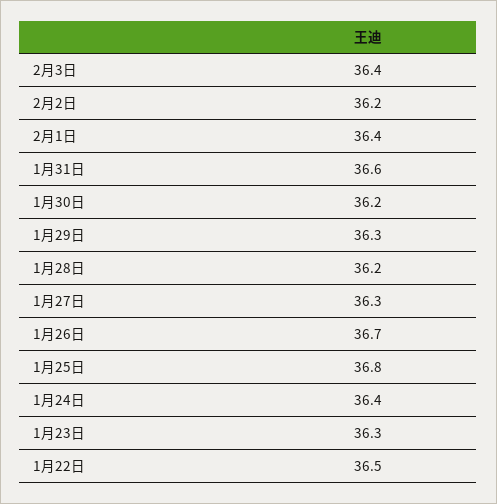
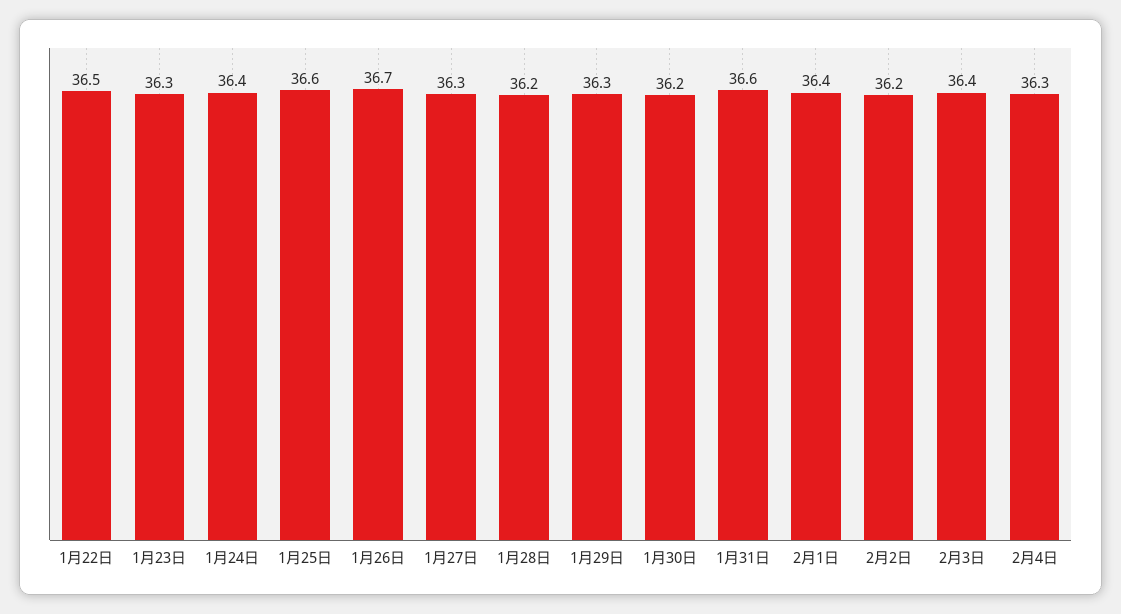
1月25日: 36.8 -> 36.6
2月4日: none -> 36.3

